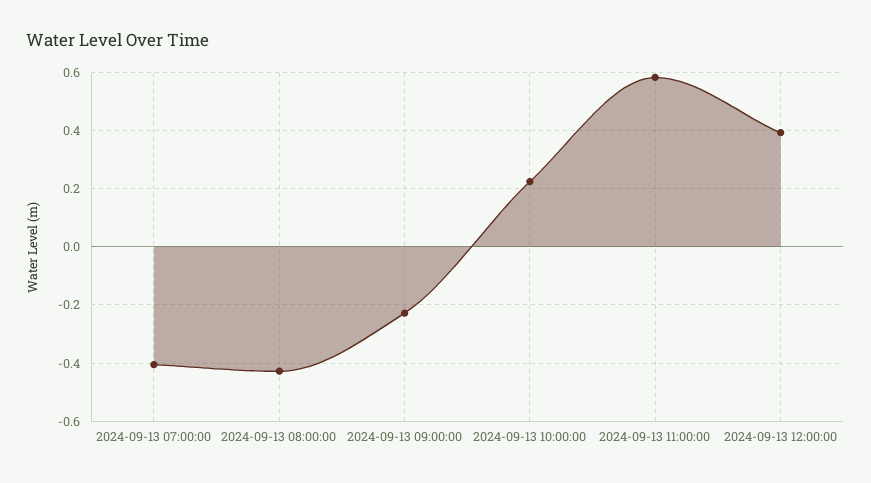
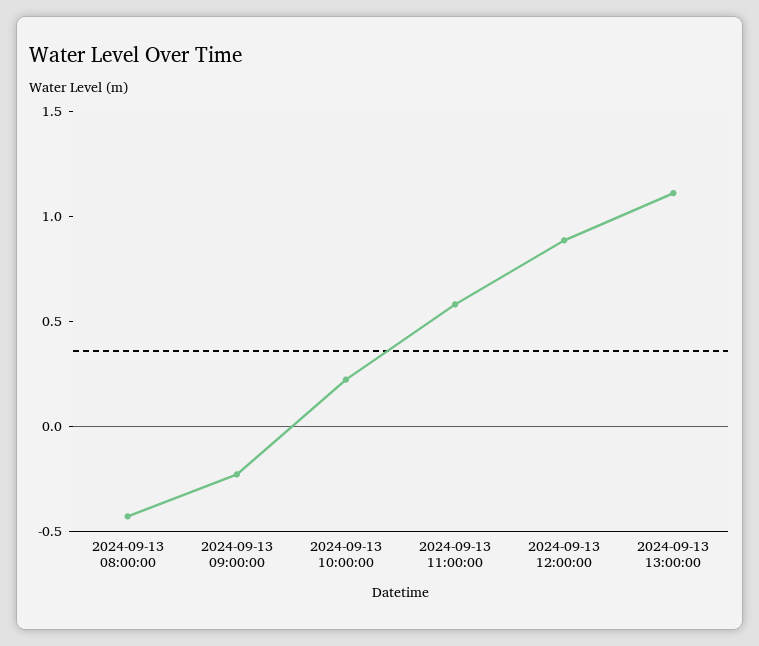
2024-09-13 07:00:00: -0.4 -> none
2024-09-13 12:00:00: 0.4 -> 0.9
2024-09-13 13:00:00: none -> 1.1

